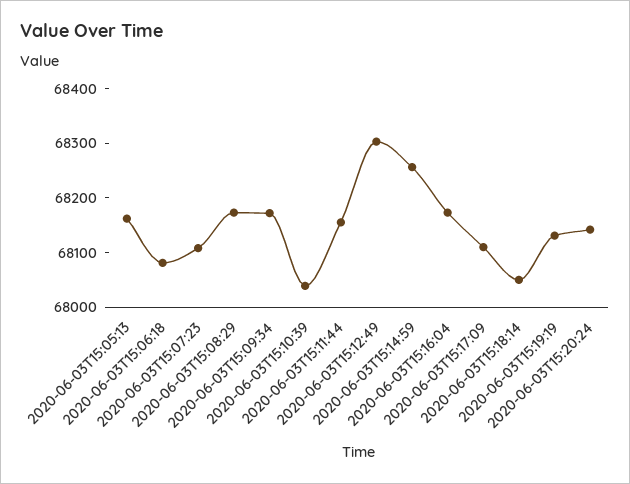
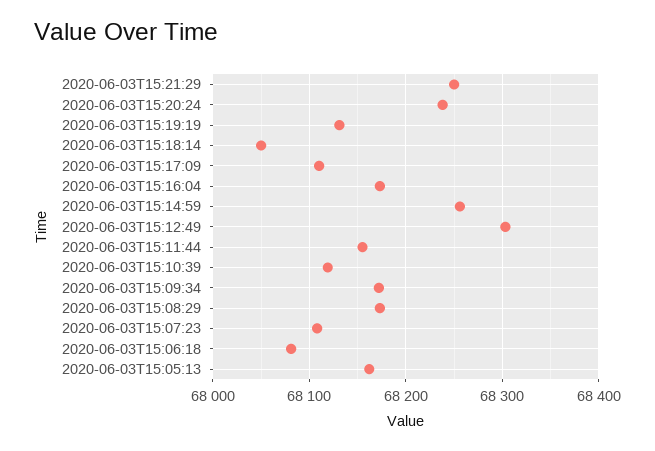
2020-06-03T15:10:39: 68040 -> 68120
2020-06-03T15:20:24: 68140 -> 68240
2020-06-03T15:21:29: none -> 68250

